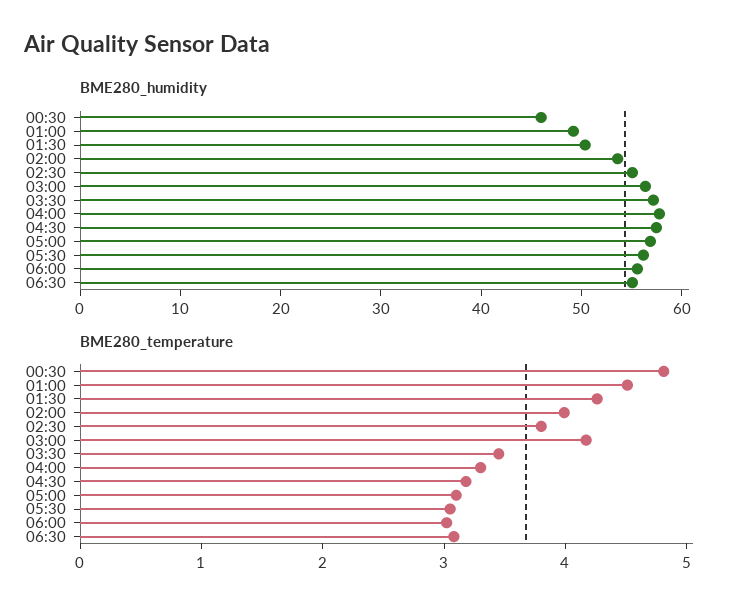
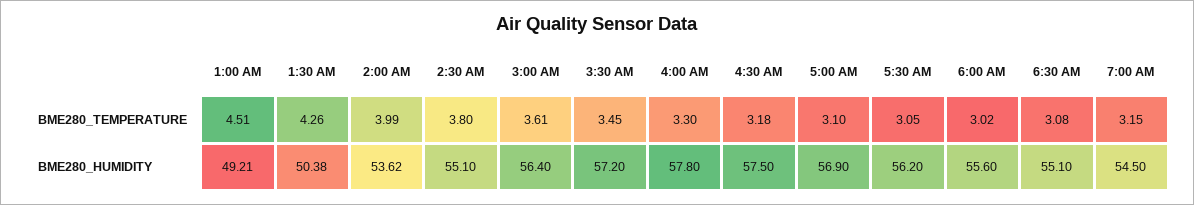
BME280_humidity, 00:30: 46 -> none
BME280_temperature, 00:30: 4.8 -> none
BME280_temperature, 03:00: 4.2 -> 3.61
BME280_temperature, 7:00 AM: none -> 3.15
BME280_humidity, 7:00 AM: none -> 54.5

